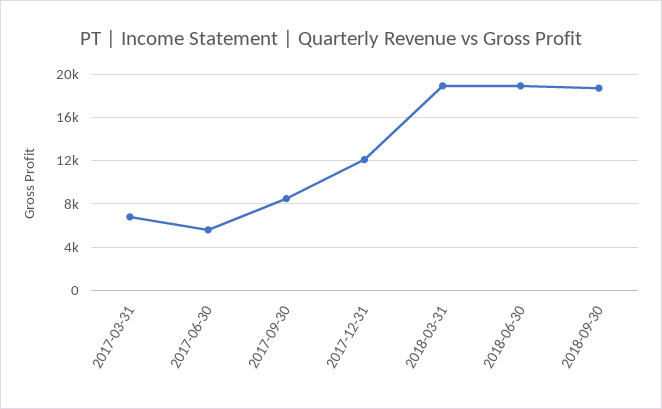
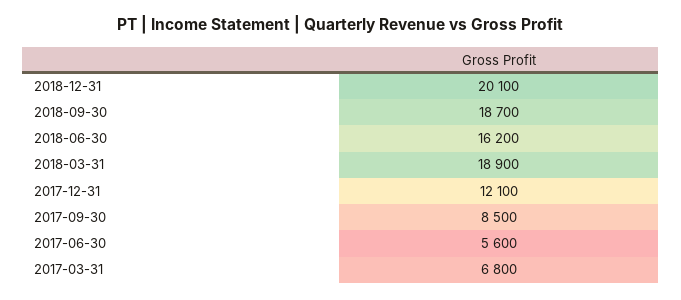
2018-06-30: 19000 -> 16200
2018-12-31: none -> 20100

